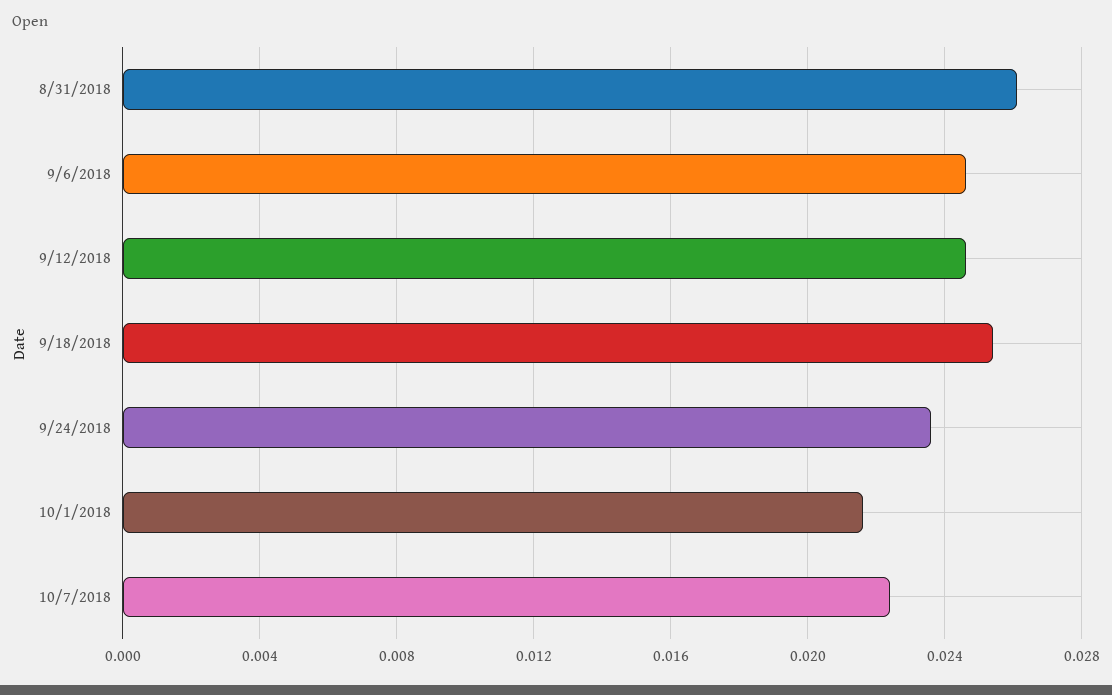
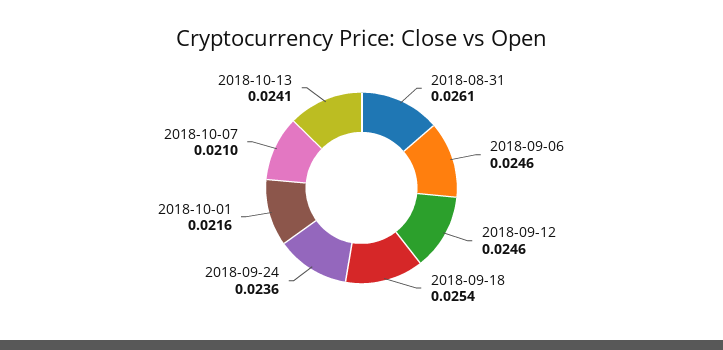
10/7/2018: 0.0225 -> 0.021
2018-10-13: none -> 0.0241

